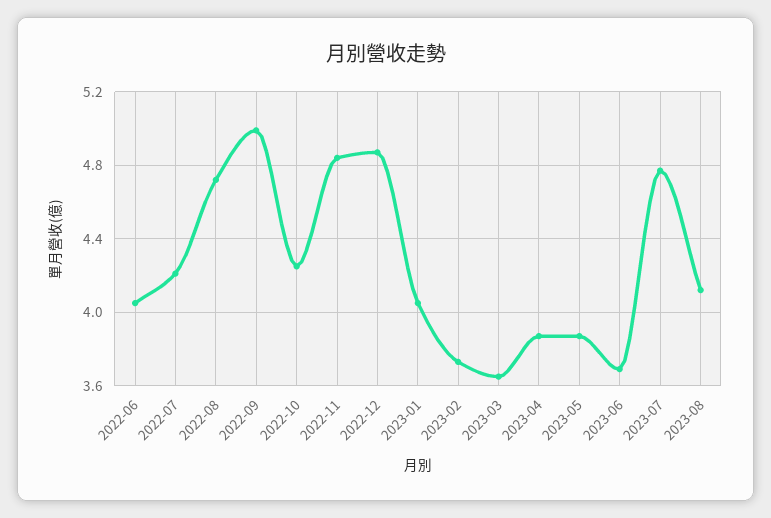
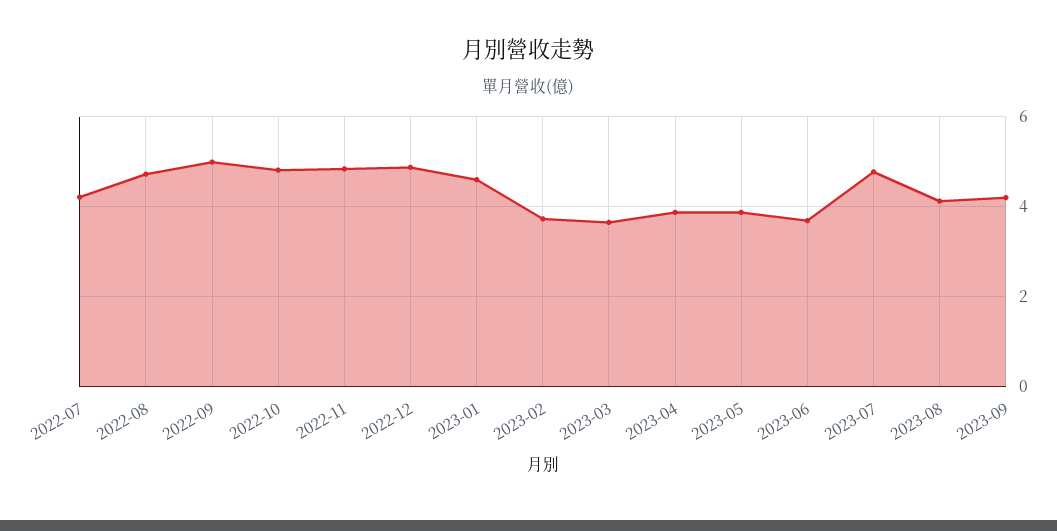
2022-06: 4.05 -> none
2022-10: 4.25 -> 4.8
2023-01: 4.05 -> 4.6
2023-09: none -> 4.2

